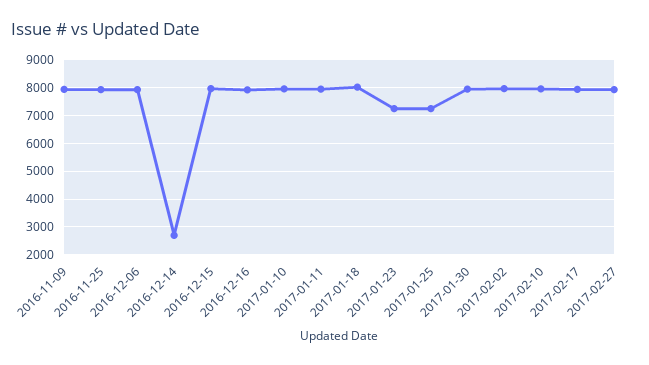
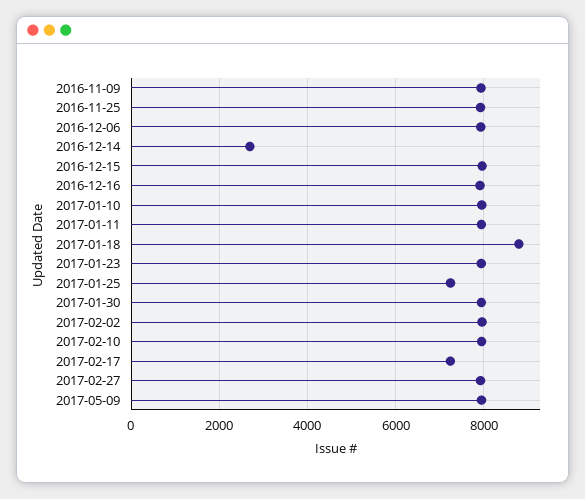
2017-01-18: 8000 -> 8800
2017-01-23: 7250 -> 8000
2017-02-17: 8000 -> 7200
2017-05-09: none -> 8000

